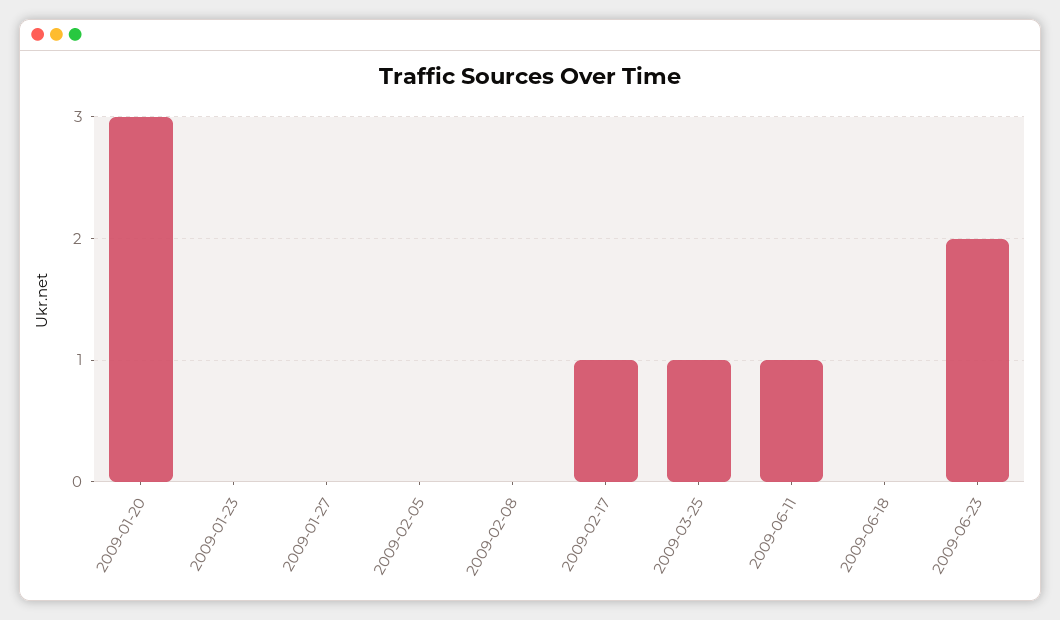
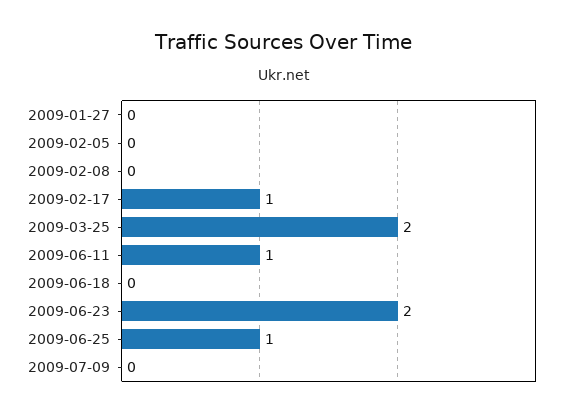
2009-01-20: 3 -> none
2009-01-23: 0 -> none
2009-03-25: 1 -> 2
2009-06-25: none -> 1
2009-07-09: none -> 0

